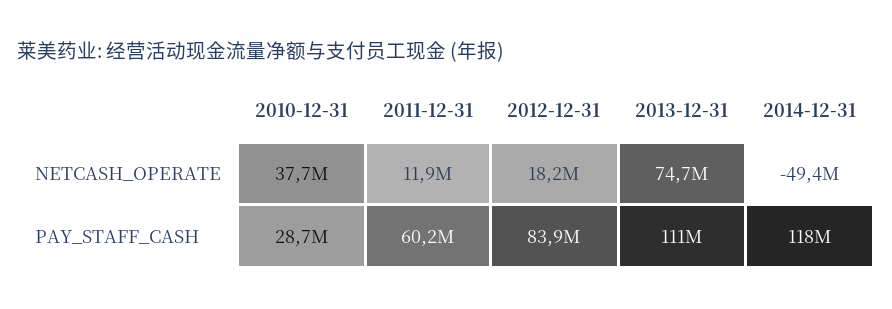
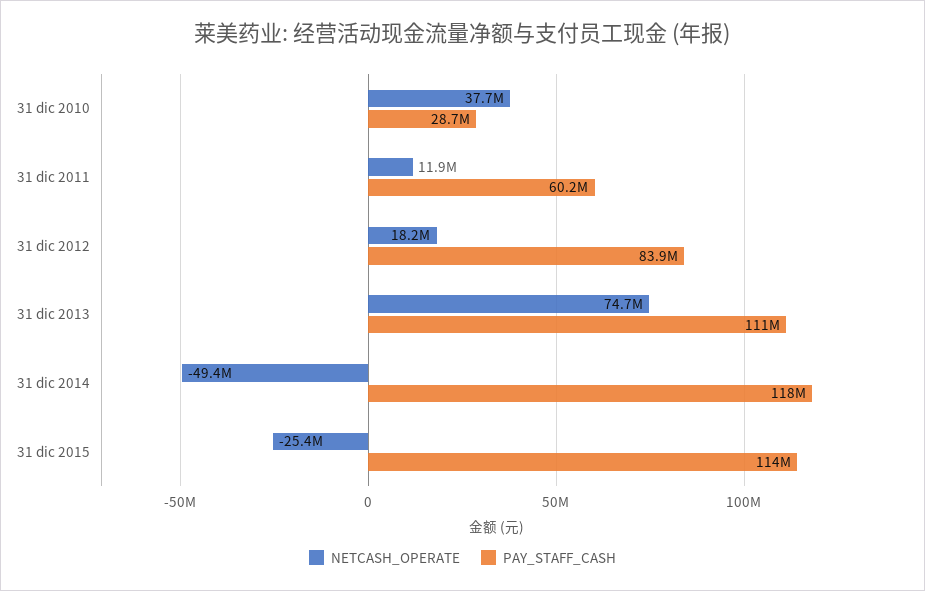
NETCASH_OPERATE, 31 dic 2015: none -> -25400000
PAY_STAFF_CASH, 31 dic 2015: none -> 114000000

